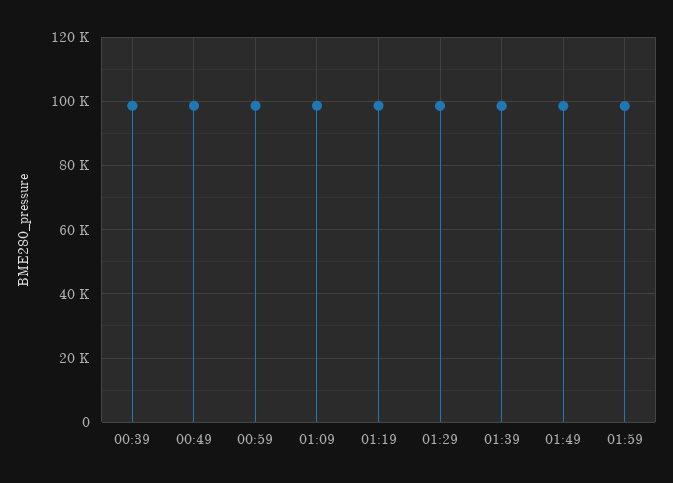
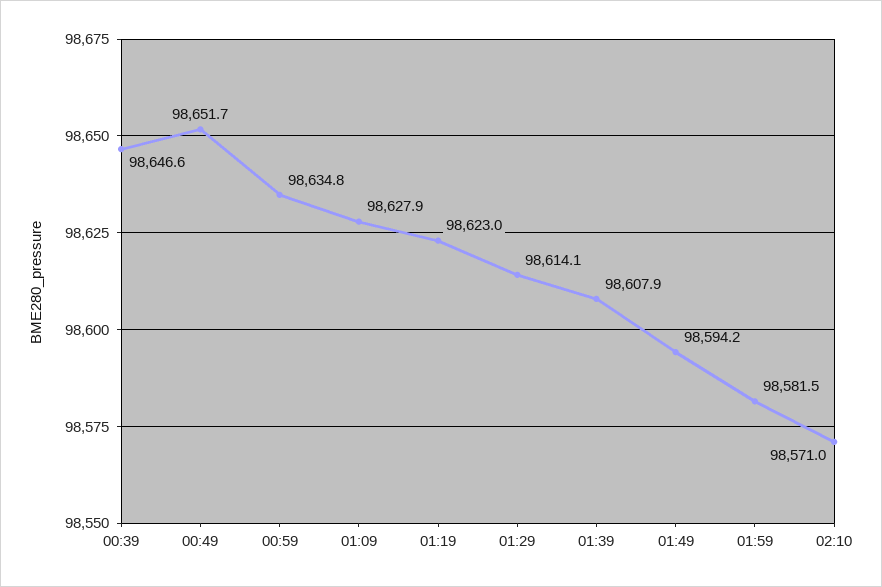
02:10: none -> 98571

